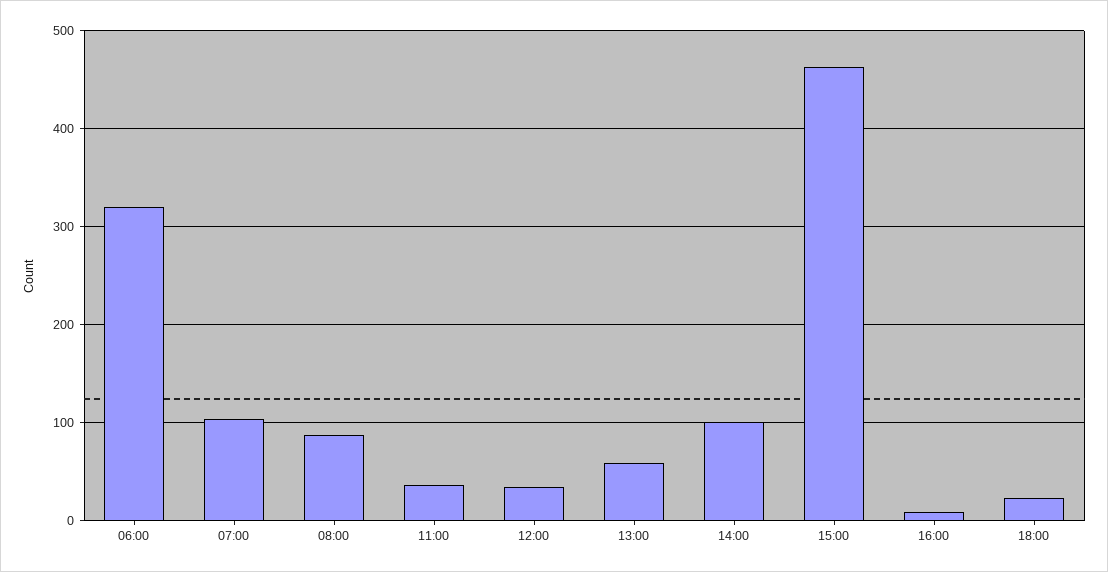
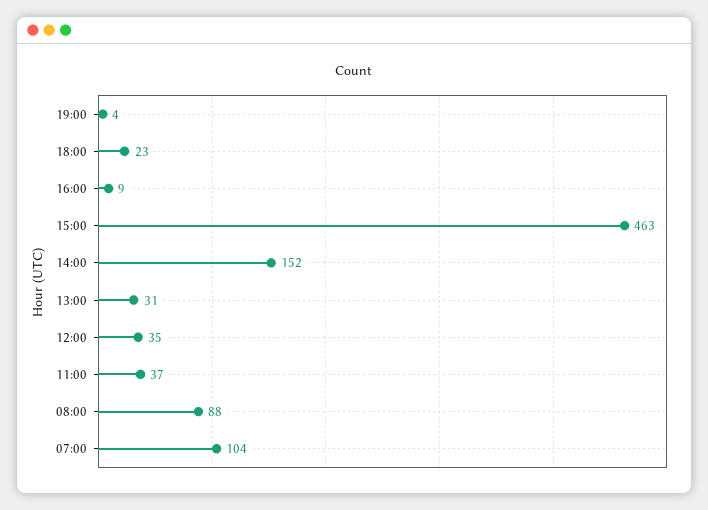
06:00: 320 -> none
13:00: 60 -> 31
14:00: 100 -> 152
19:00: none -> 4

